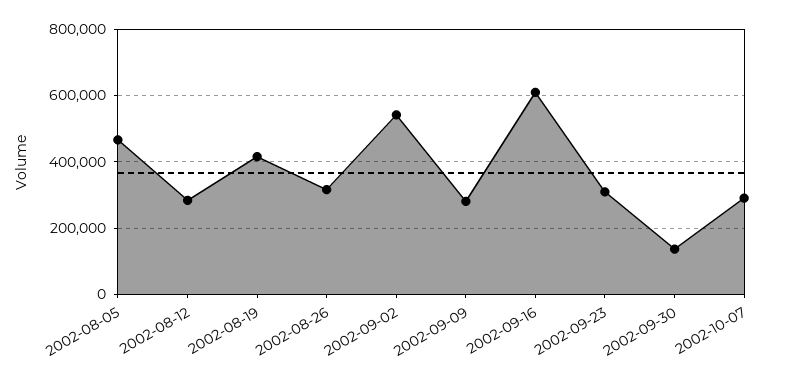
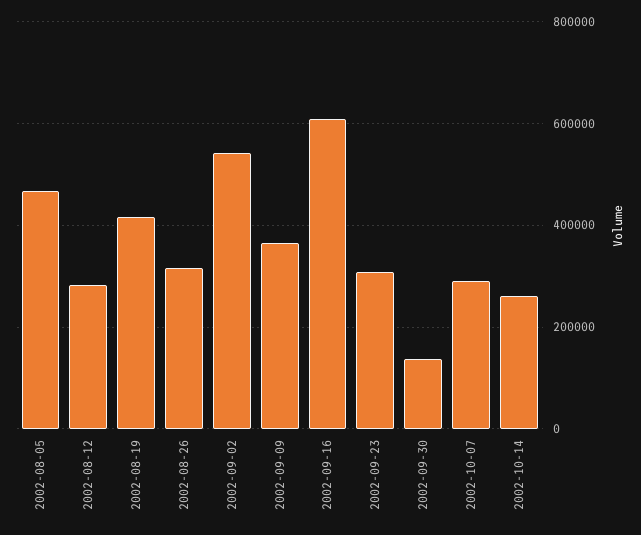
2002-09-09: 280000 -> 360000
2002-10-14: none -> 260000

